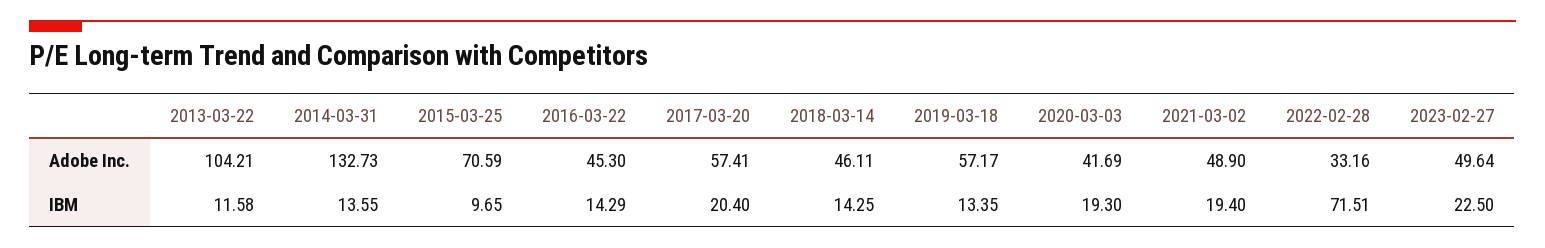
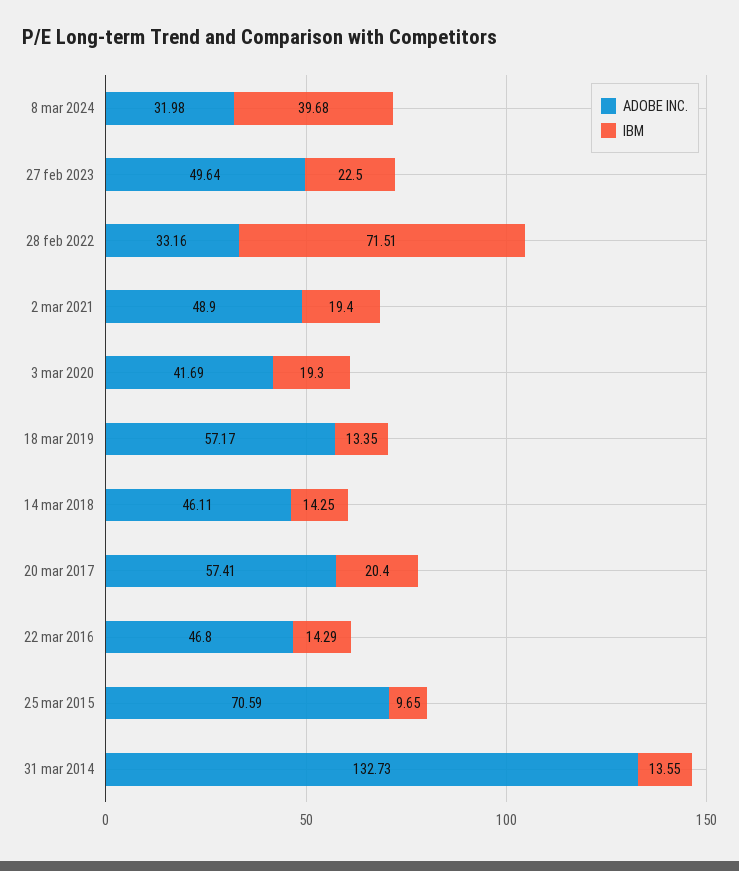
Adobe Inc., 2013-03-22: 104.21 -> none
Adobe Inc., 2016-03-22: 45.3 -> 46.8
IBM, 2013-03-22: 11.58 -> none
Adobe Inc., 8 mar 2024: none -> 31.98
IBM, 8 mar 2024: none -> 39.68

